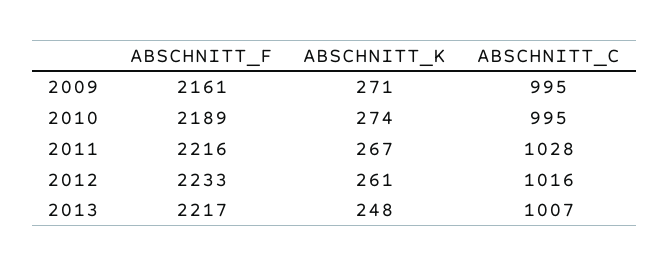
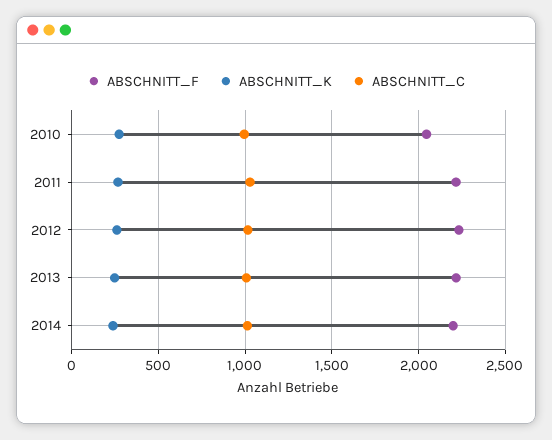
ABSCHNITT_F, 2009: 2161 -> none
ABSCHNITT_K, 2009: 271 -> none
ABSCHNITT_C, 2009: 995 -> none
ABSCHNITT_F, 2010: 2189 -> 2050
ABSCHNITT_F, 2014: none -> 2200
ABSCHNITT_K, 2014: none -> 250
ABSCHNITT_C, 2014: none -> 1000

